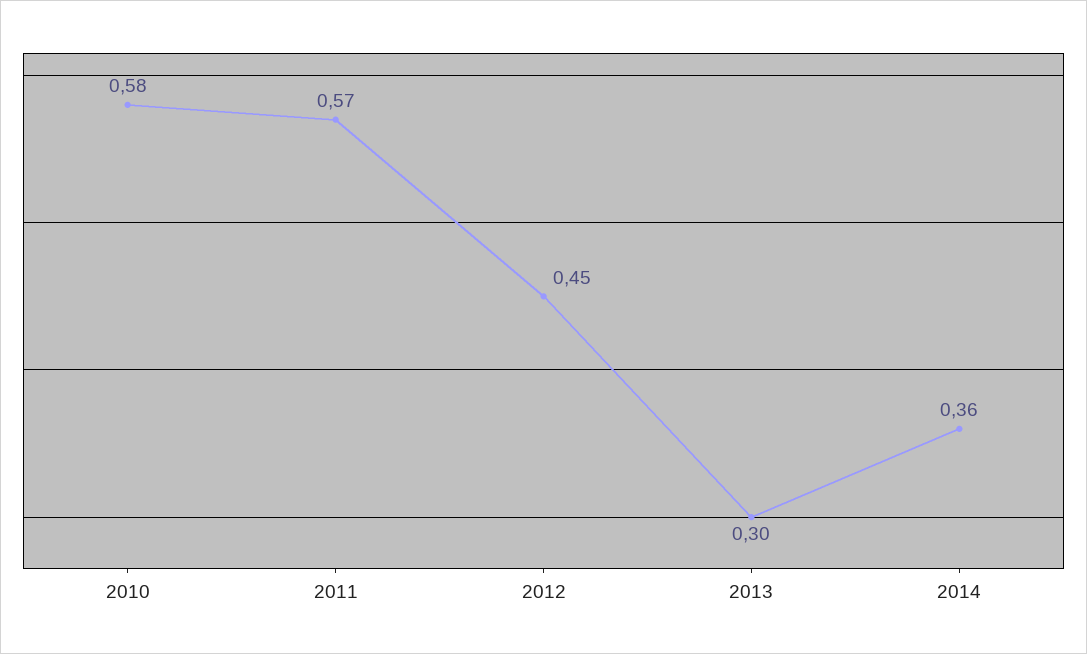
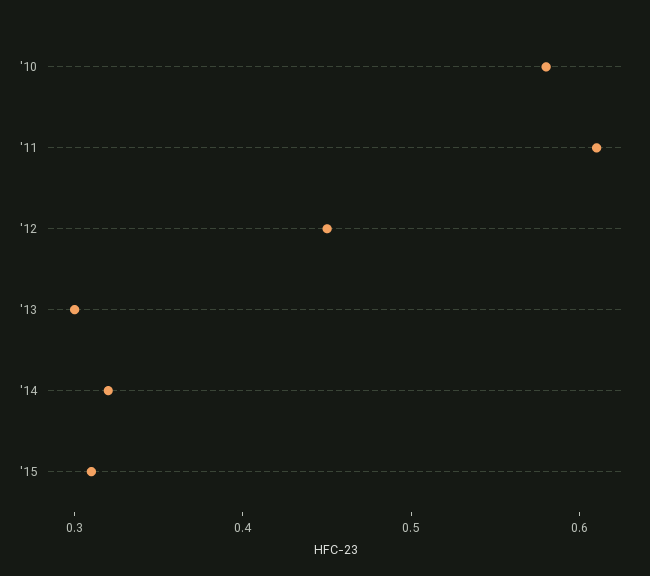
2011: 0.57 -> 0.61
2014: 0.36 -> 0.32
'15: none -> 0.31

